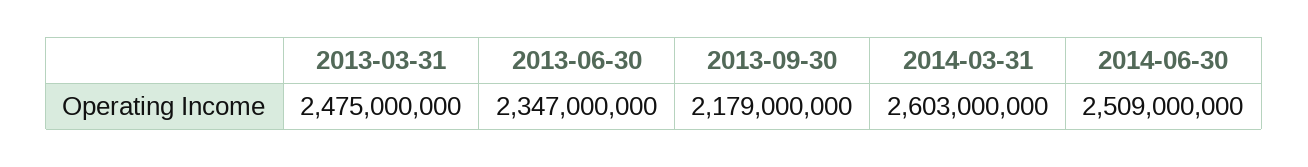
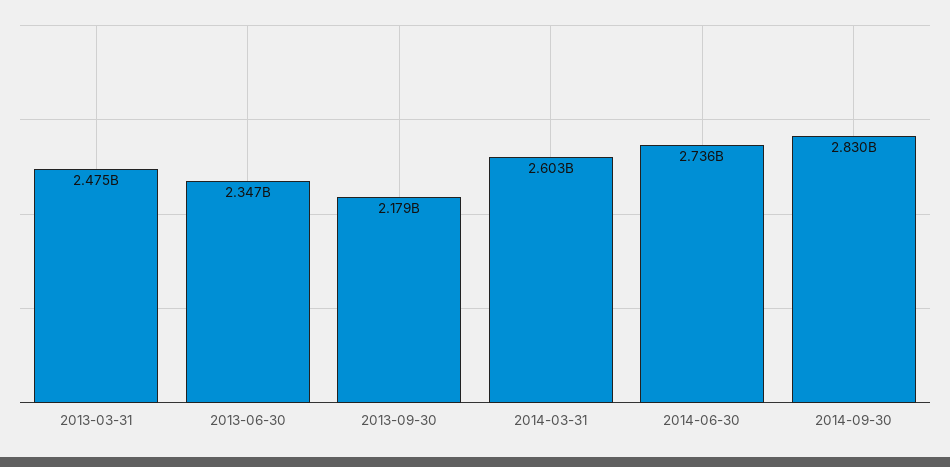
2014-06-30: 2509000000 -> 2736000000
2014-09-30: none -> 2830000000

